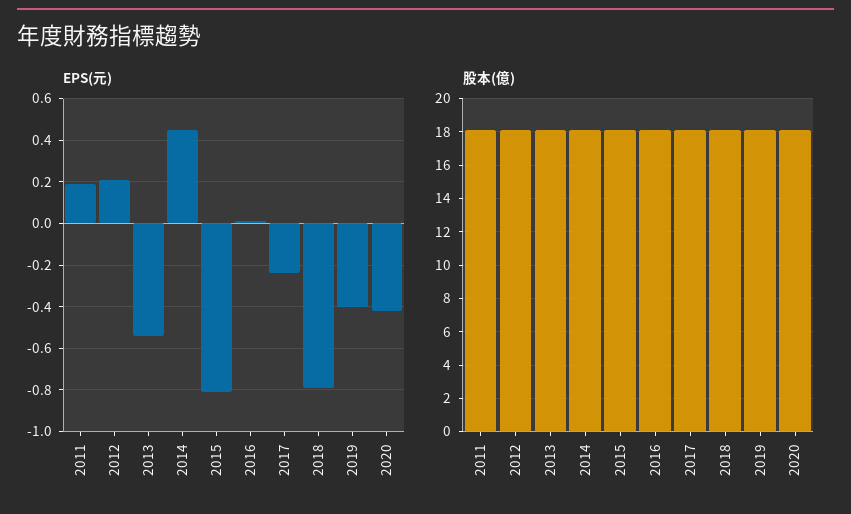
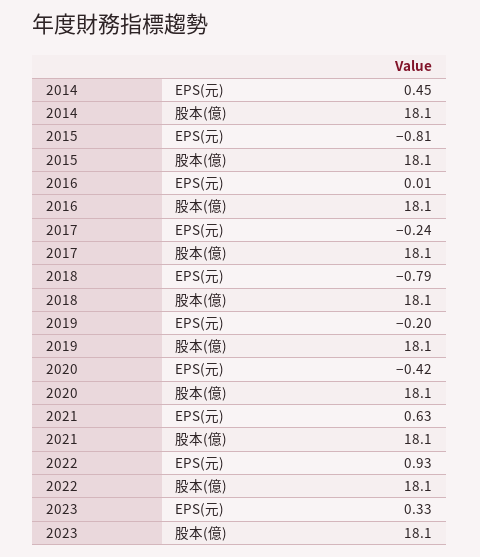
EPS(元), 2011: 0.2 -> none
EPS(元), 2012: 0.2 -> none
EPS(元), 2013: -0.55 -> none
EPS(元), 2019: -0.4 -> -0.2
股本(億), 2011: 18 -> none
股本(億), 2012: 18 -> none
股本(億), 2013: 18 -> none
EPS(元), 2021: none -> 0.63
股本(億), 2021: none -> 18.1
EPS(元), 2022: none -> 0.93
股本(億), 2022: none -> 18.1
EPS(元), 2023: none -> 0.33
股本(億), 2023: none -> 18.1

